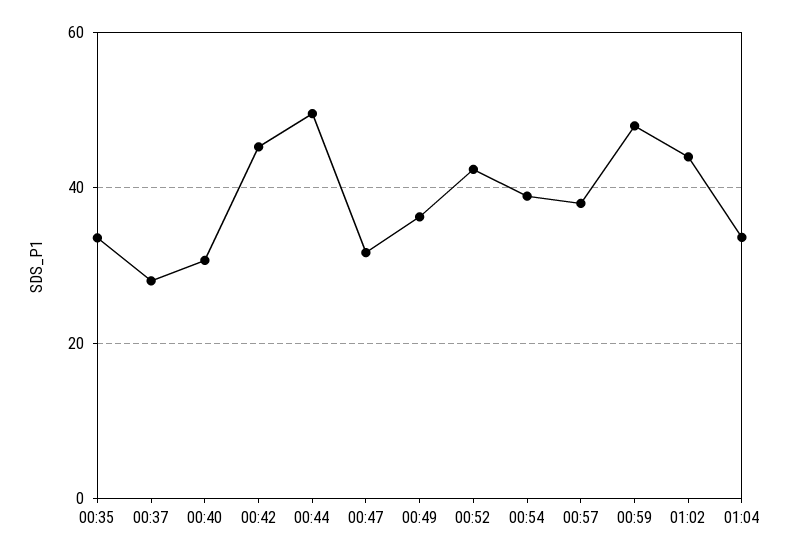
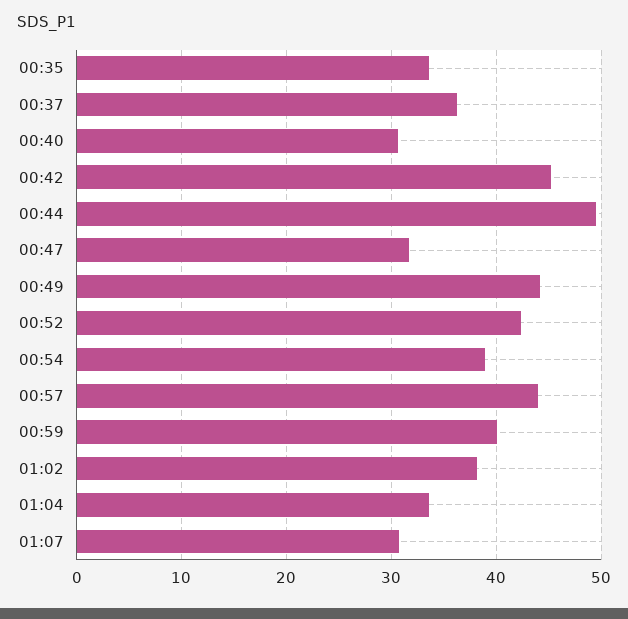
00:37: 28 -> 36
00:49: 36 -> 44
00:57: 38 -> 44
00:59: 48 -> 40
01:02: 44 -> 38
01:07: none -> 31

